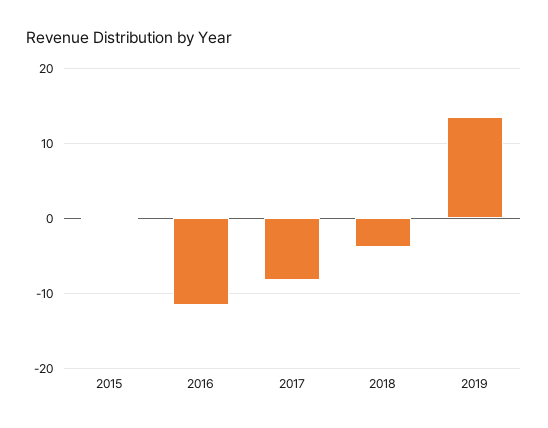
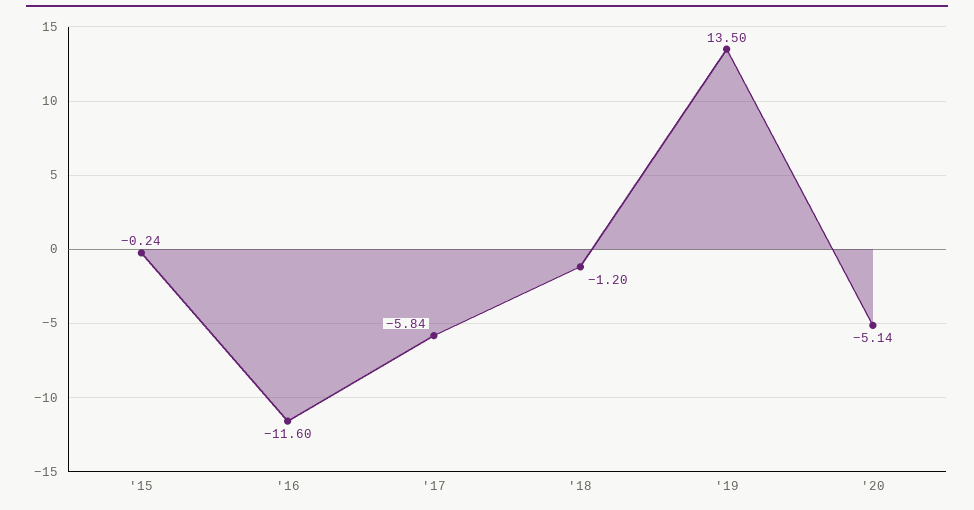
2017: -8 -> -5.84
2018: -4 -> -1.2
'20: none -> -5.14

